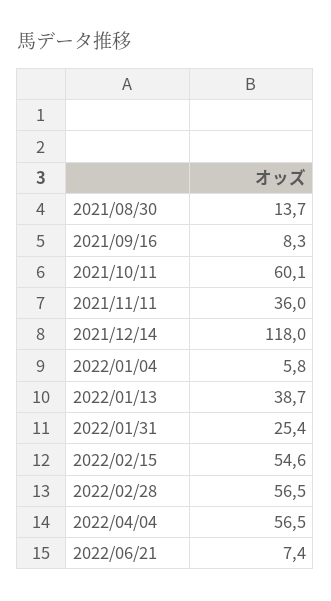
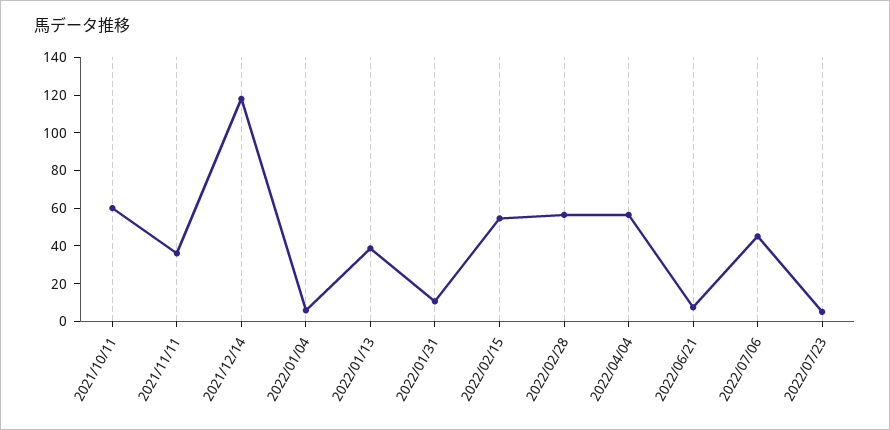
2021/08/30: 13.7 -> none
2021/09/16: 8.3 -> none
2022/01/31: 25.4 -> 10
2022/07/06: none -> 45
2022/07/23: none -> 5

